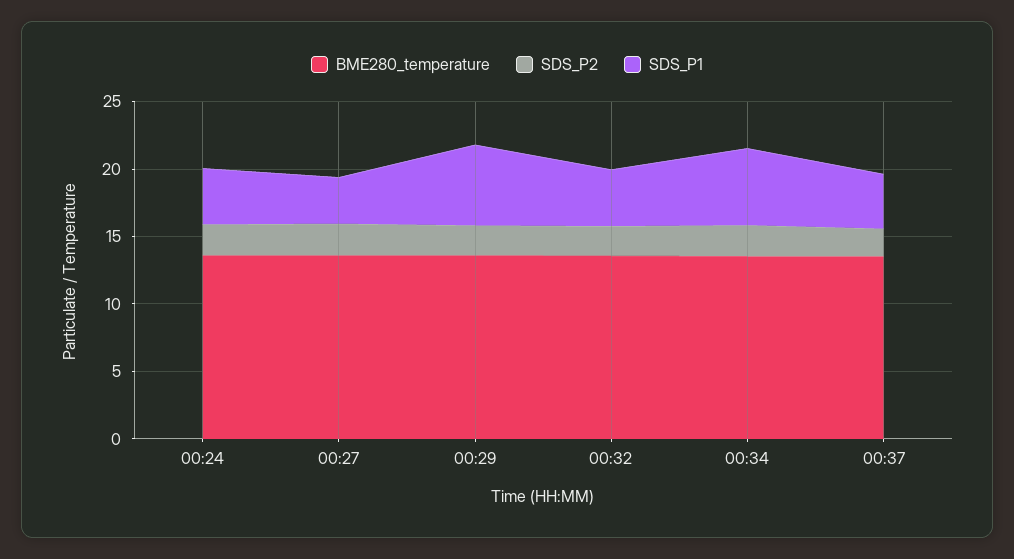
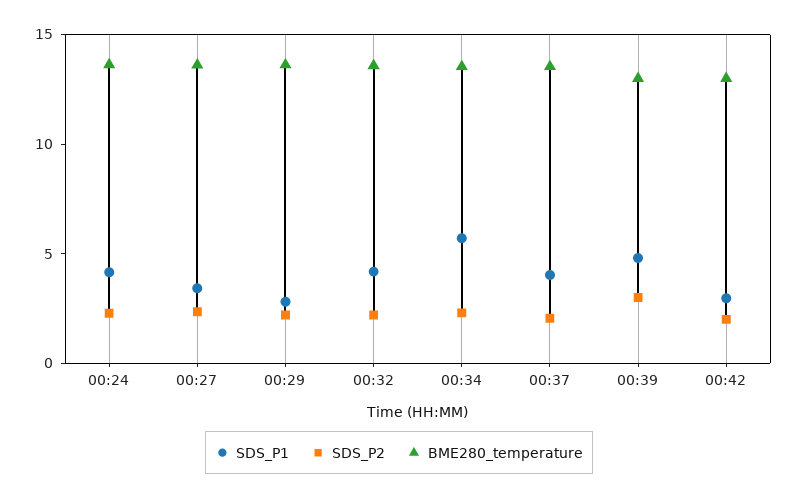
SDS_P1, 00:29: 6 -> 3
SDS_P1, 00:39: none -> 5
SDS_P2, 00:39: none -> 3
BME280_temperature, 00:39: none -> 13
SDS_P1, 00:42: none -> 3
SDS_P2, 00:42: none -> 2
BME280_temperature, 00:42: none -> 13

